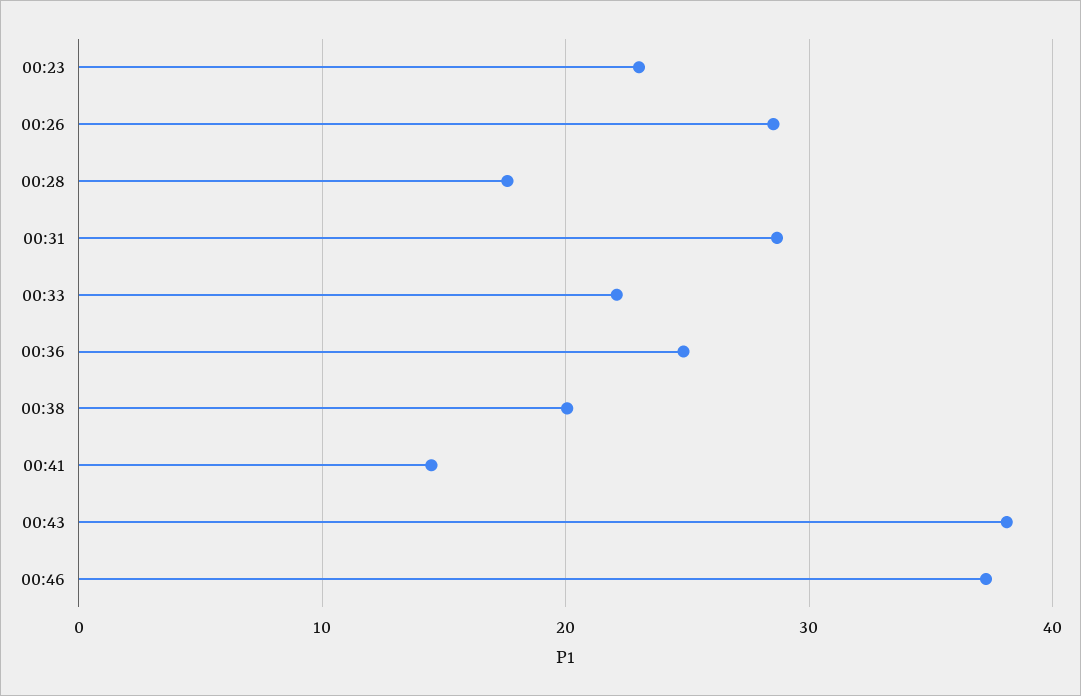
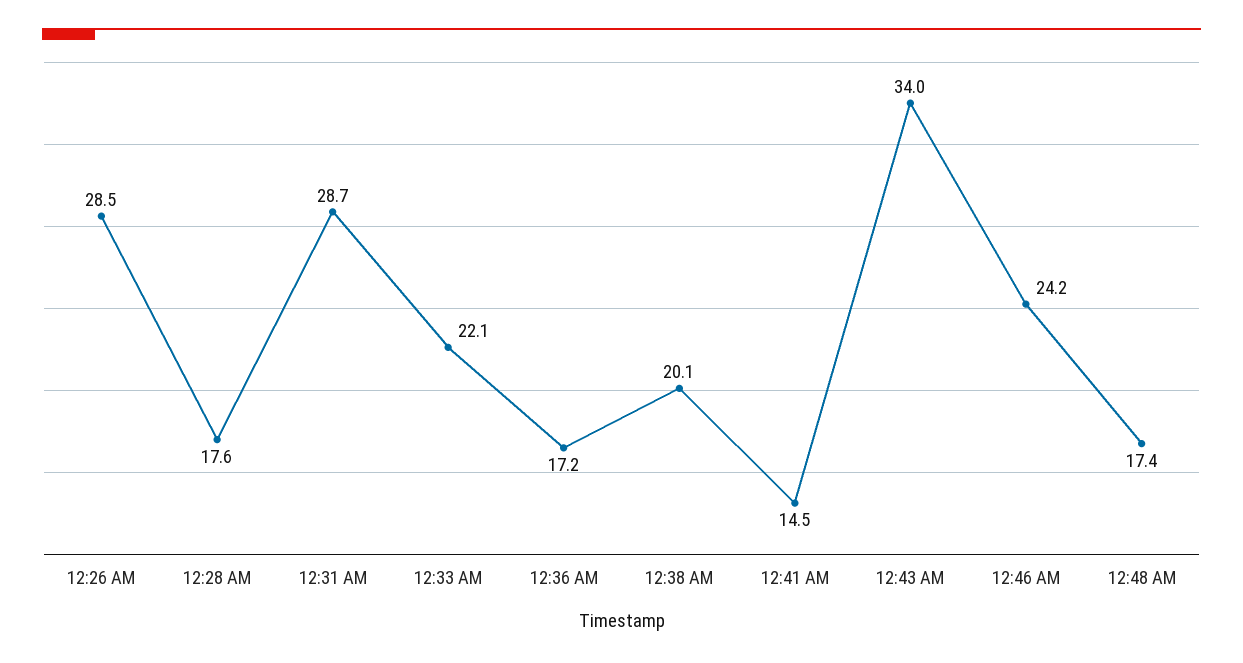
00:23: 23 -> none
00:36: 25 -> 17.2
00:43: 38 -> 34
00:46: 37 -> 24.2
12:48 AM: none -> 17.4

